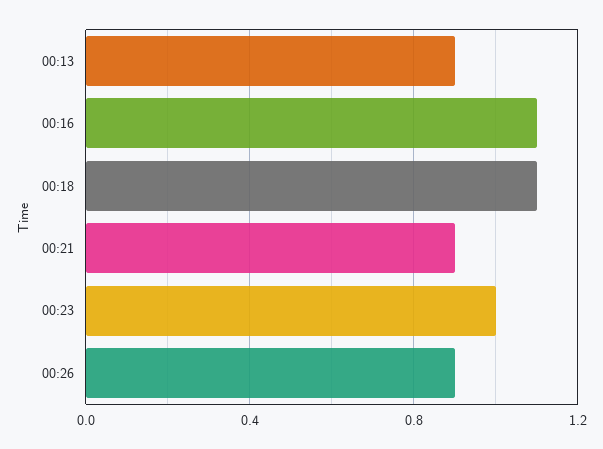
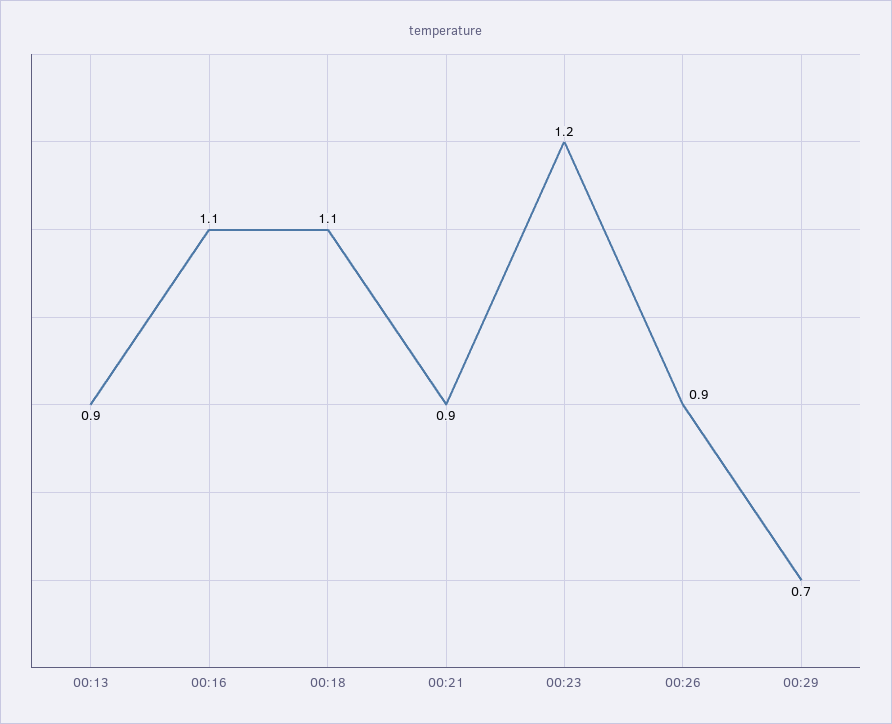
00:23: 1 -> 1.2
00:29: none -> 0.7

